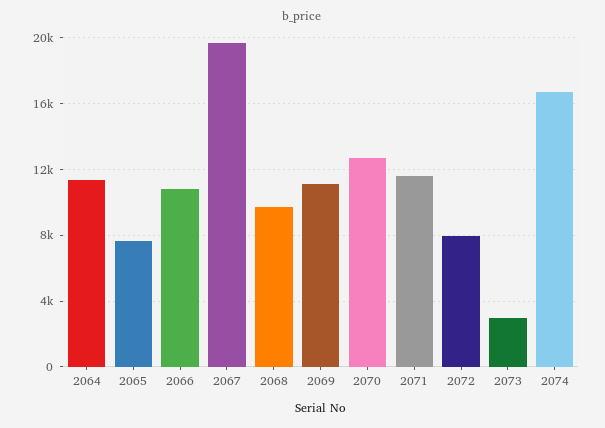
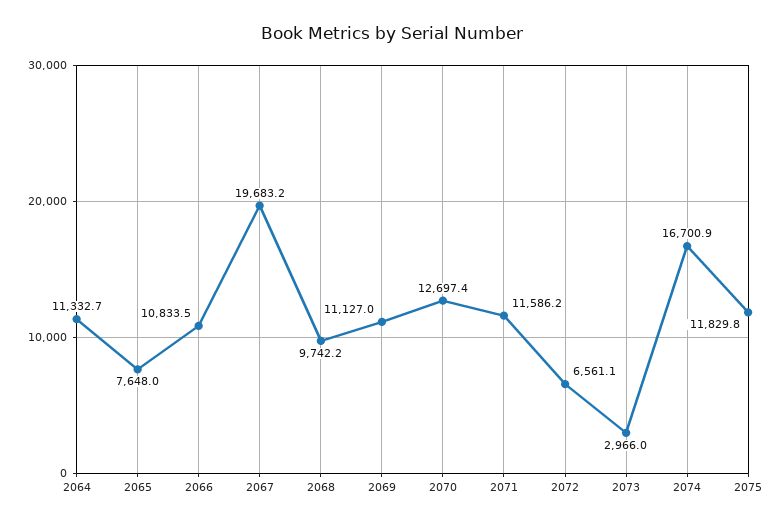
2072: 8000 -> 6561.1
2075: none -> 11829.8

